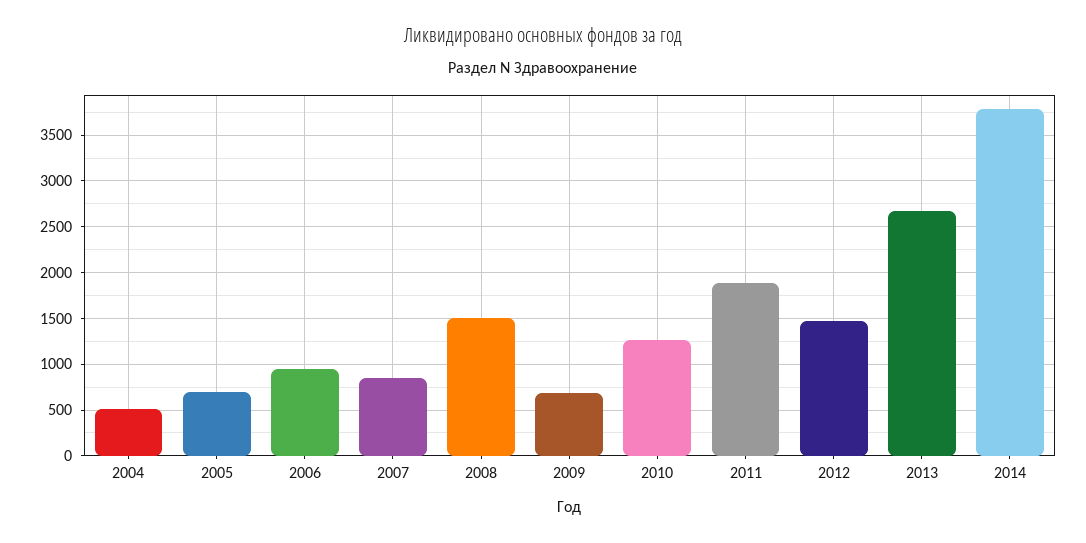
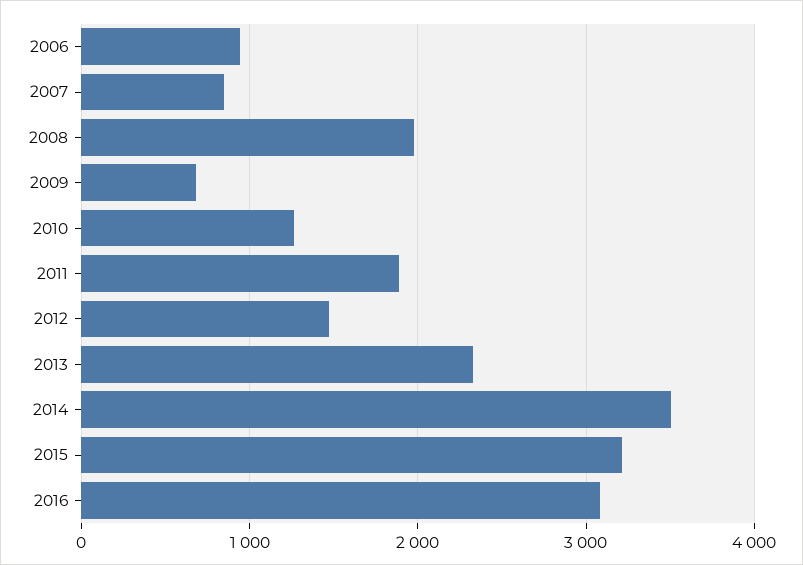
2004: 500 -> none
2005: 700 -> none
2008: 1500 -> 2000
2013: 2700 -> 2300
2014: 3800 -> 3500
2015: none -> 3200
2016: none -> 3100

